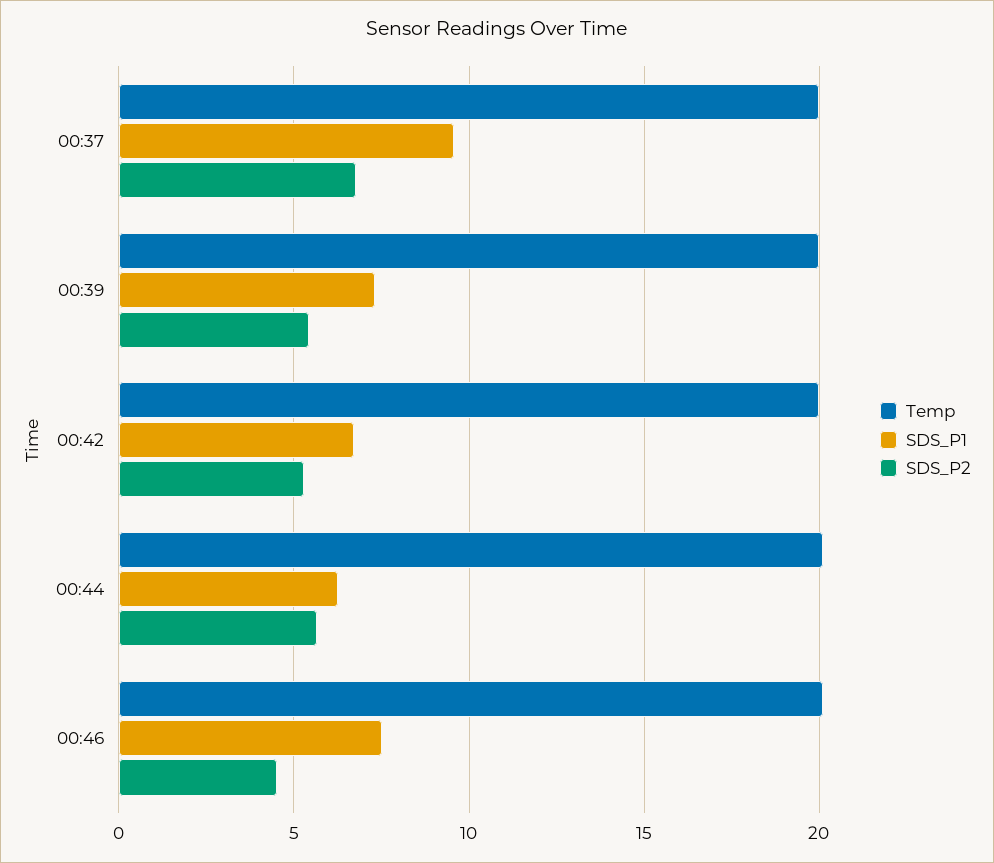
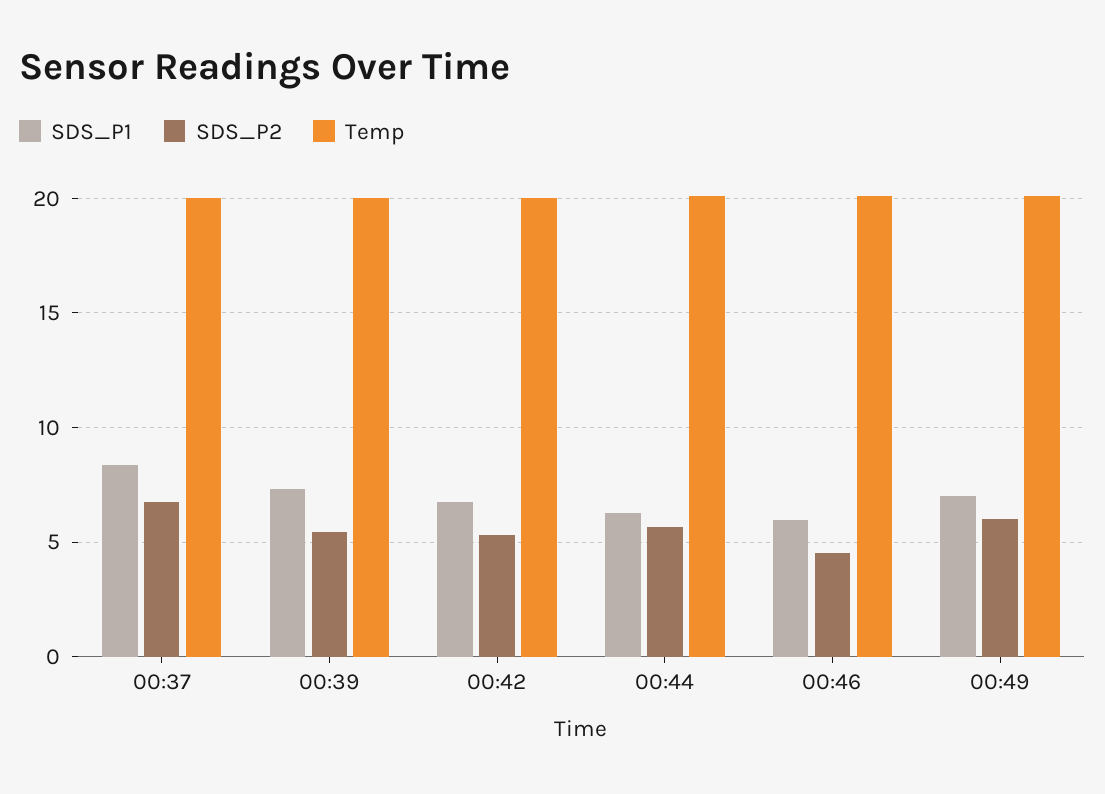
SDS_P1, 00:37: 9.5 -> 8.5
SDS_P1, 00:46: 7.5 -> 6
SDS_P1, 00:49: none -> 7
SDS_P2, 00:49: none -> 6
Temp, 00:49: none -> 20

